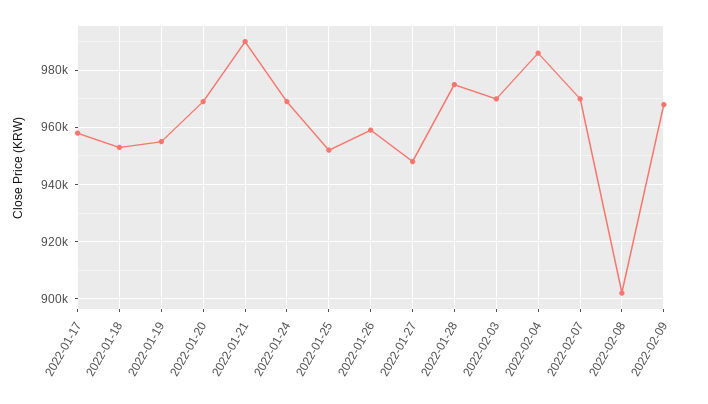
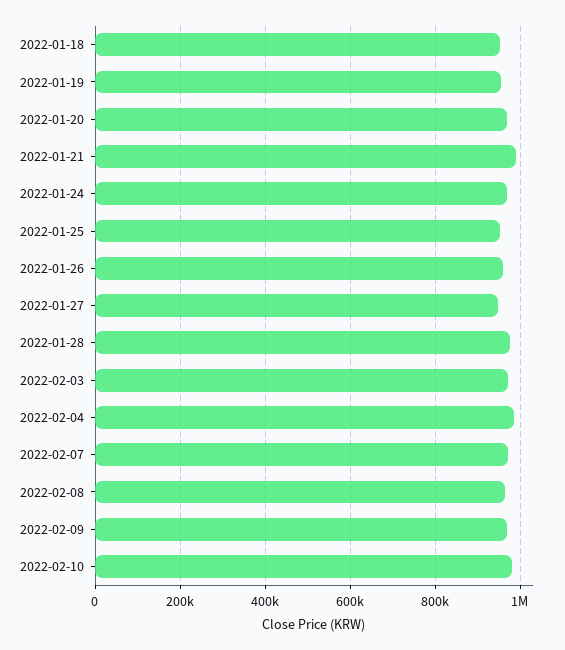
2022-01-17: 957500 -> none
2022-02-08: 902500 -> 960000
2022-02-10: none -> 980000

